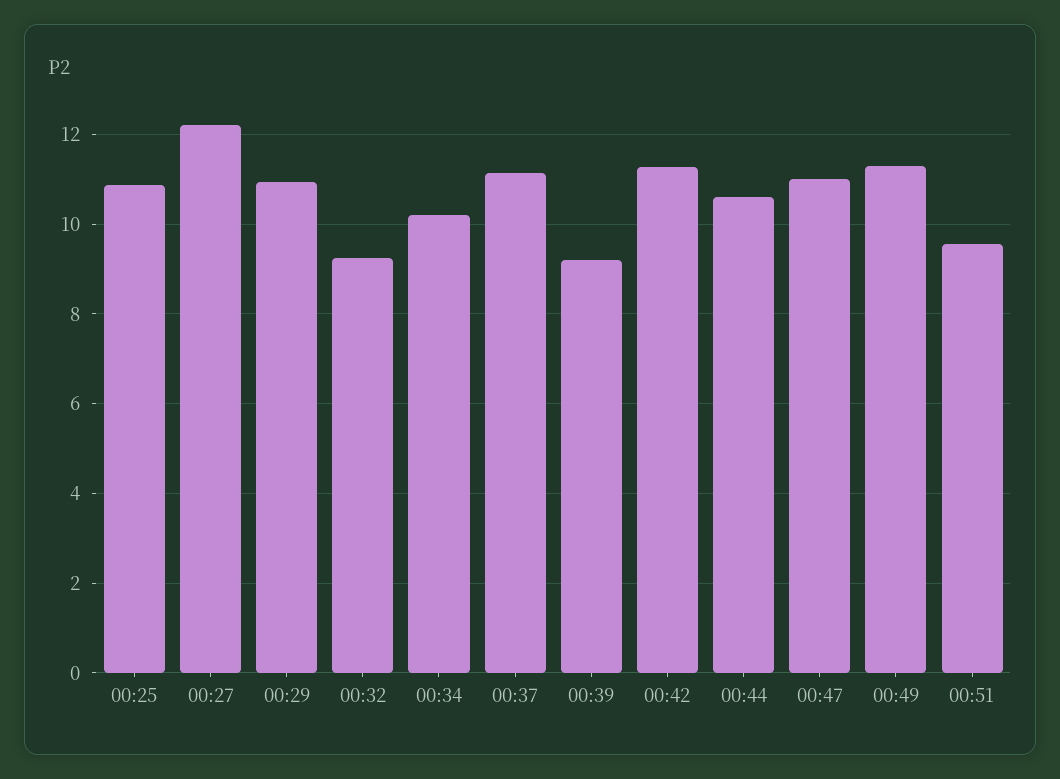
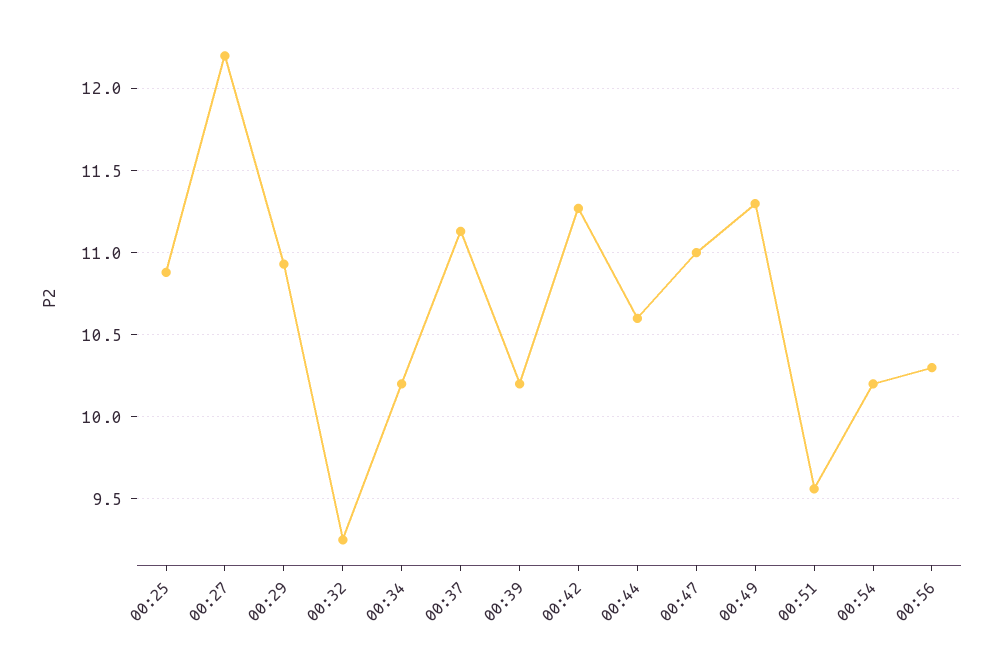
00:39: 9.2 -> 10.2
00:54: none -> 10.2
00:56: none -> 10.3

